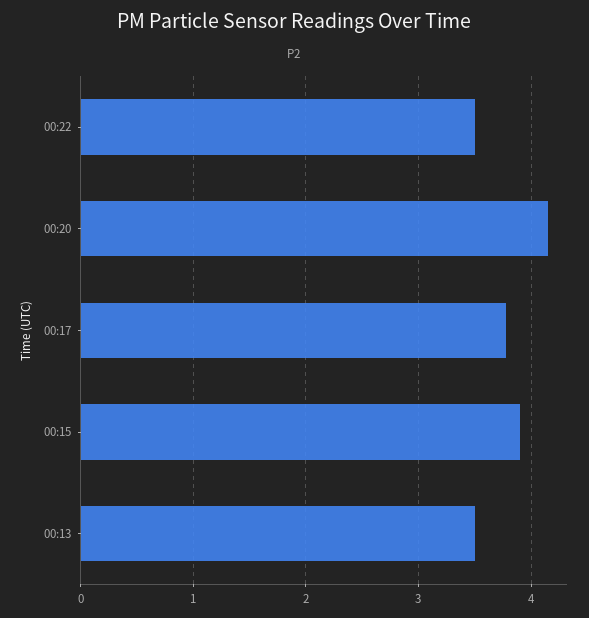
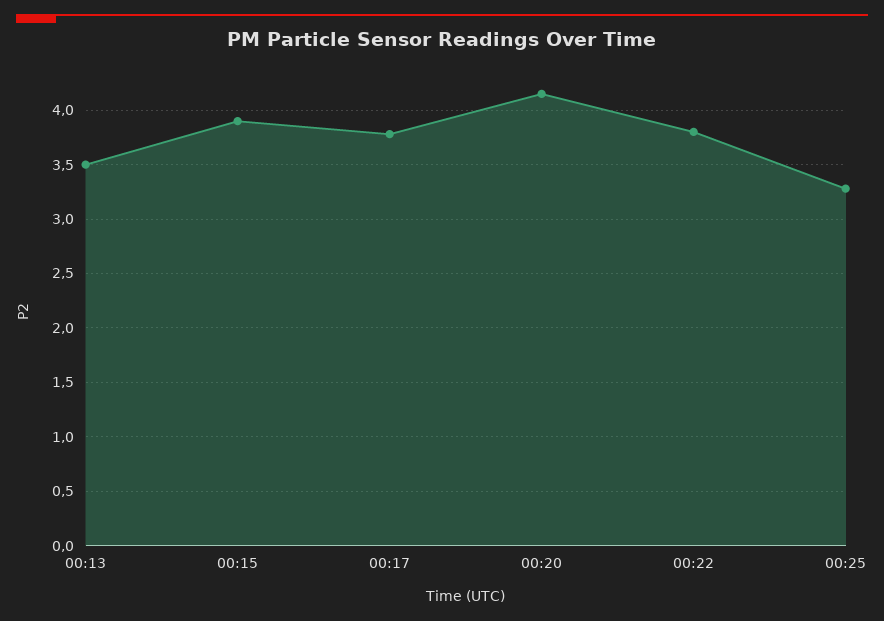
00:22: 3.5 -> 3.8
00:25: none -> 3.3

